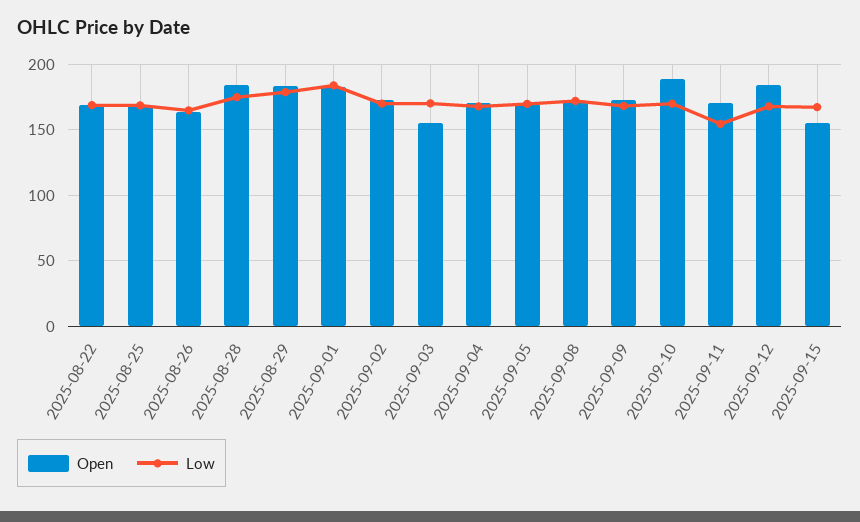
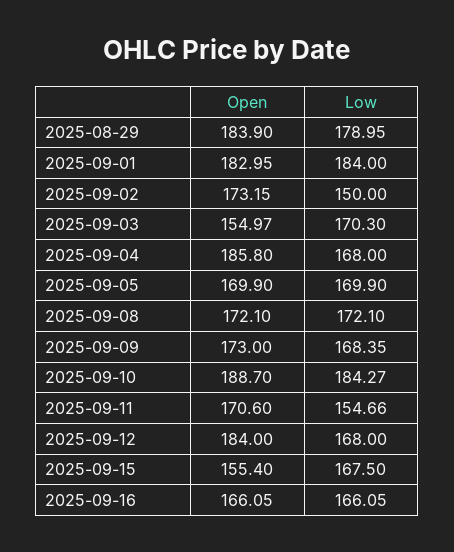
Open, 2025-08-22: 170 -> none
Low, 2025-08-22: 170 -> none
Open, 2025-08-25: 170 -> none
Low, 2025-08-25: 170 -> none
Open, 2025-08-26: 165 -> none
Low, 2025-08-26: 165 -> none
Open, 2025-08-28: 185 -> none
Low, 2025-08-28: 175 -> none
Low, 2025-09-02: 170 -> 150
Open, 2025-09-04: 170 -> 185.8
Low, 2025-09-10: 170 -> 184.27
Open, 2025-09-16: none -> 166.05
Low, 2025-09-16: none -> 166.05

